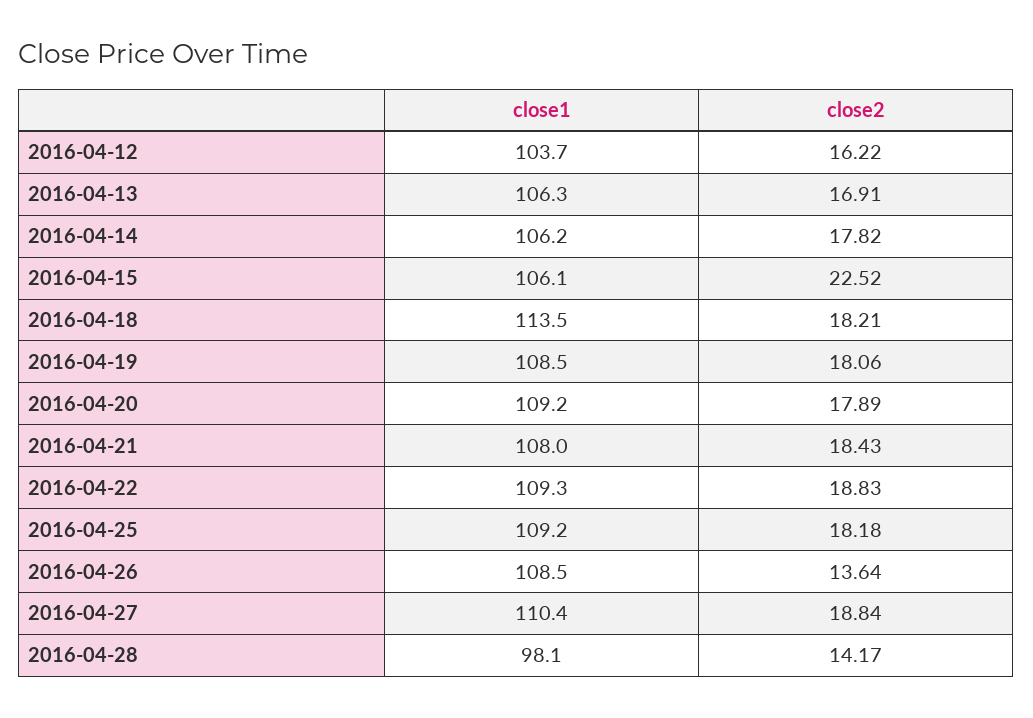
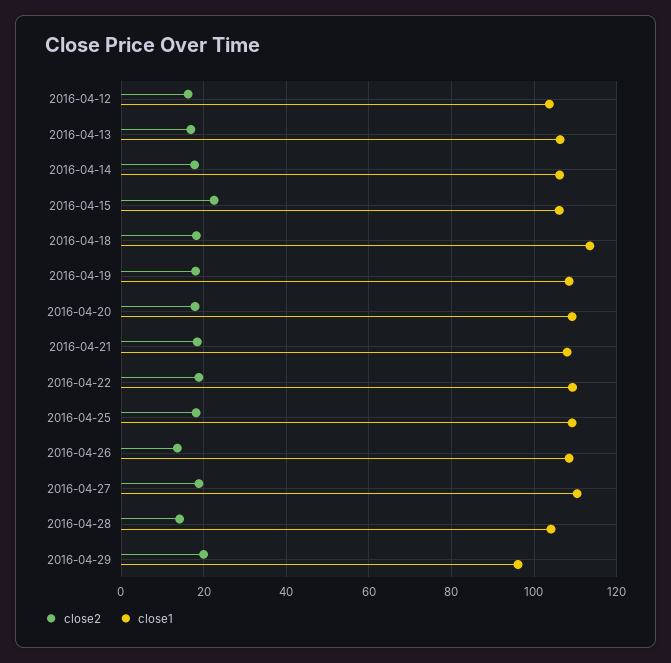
close1, 2016-04-28: 98.1 -> 104
close2, 2016-04-29: none -> 20
close1, 2016-04-29: none -> 96

